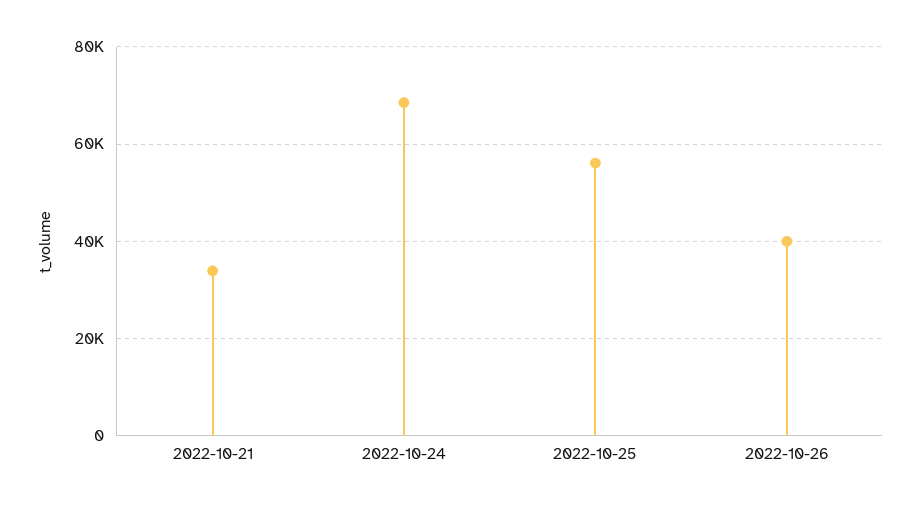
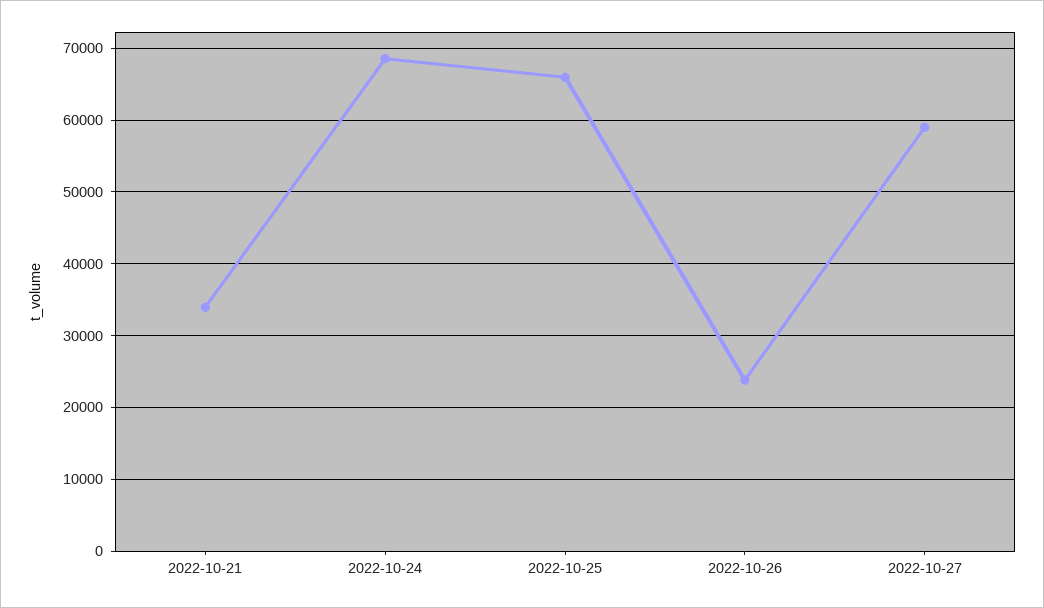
2022-10-25: 56000 -> 66000
2022-10-26: 40000 -> 24000
2022-10-27: none -> 59000

